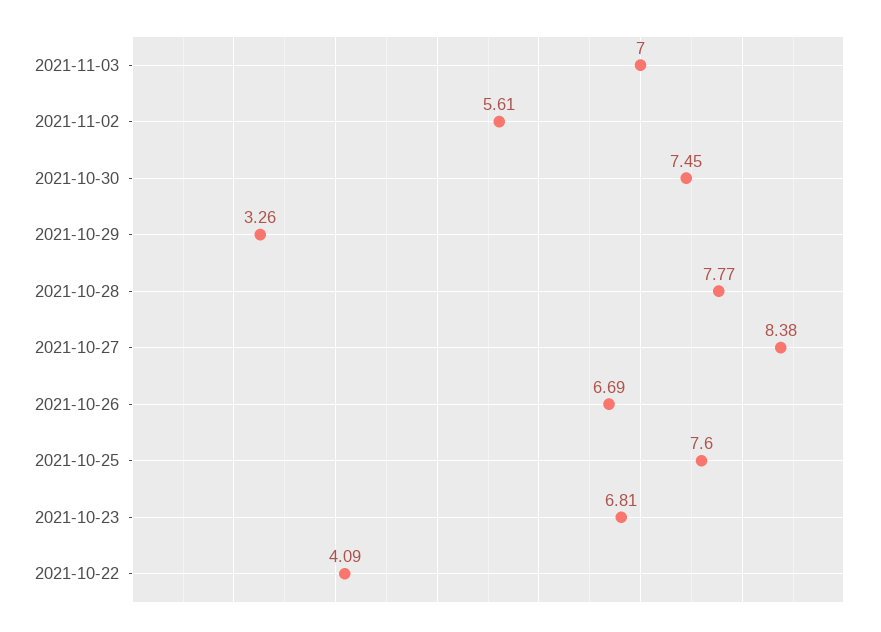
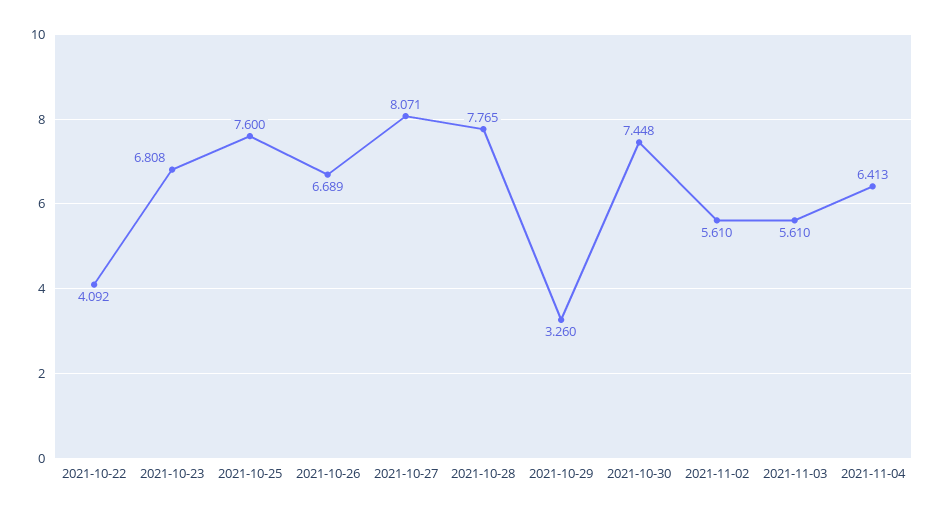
2021-11-03: 7 -> 5.61
2021-10-27: 8.38 -> 8.071
2021-11-04: none -> 6.413

